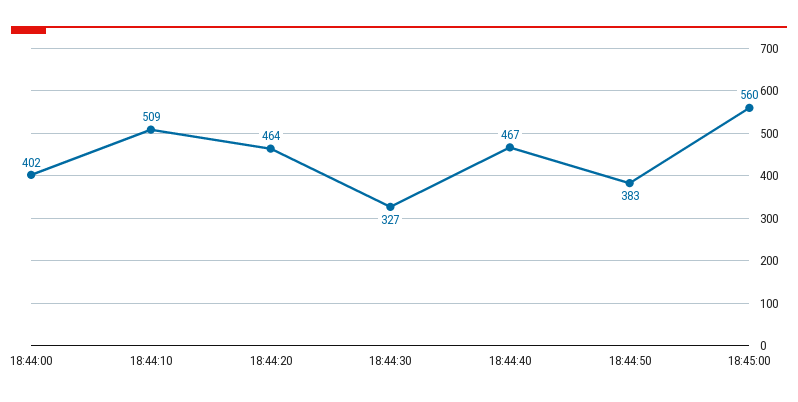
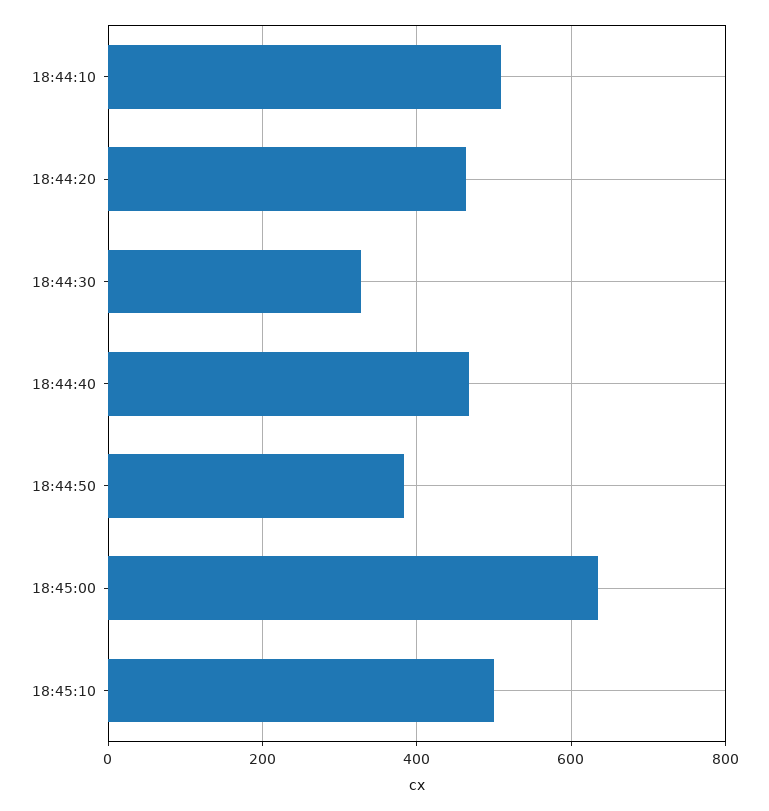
18:44:00: 402 -> none
18:45:00: 560 -> 640
18:45:10: none -> 500

